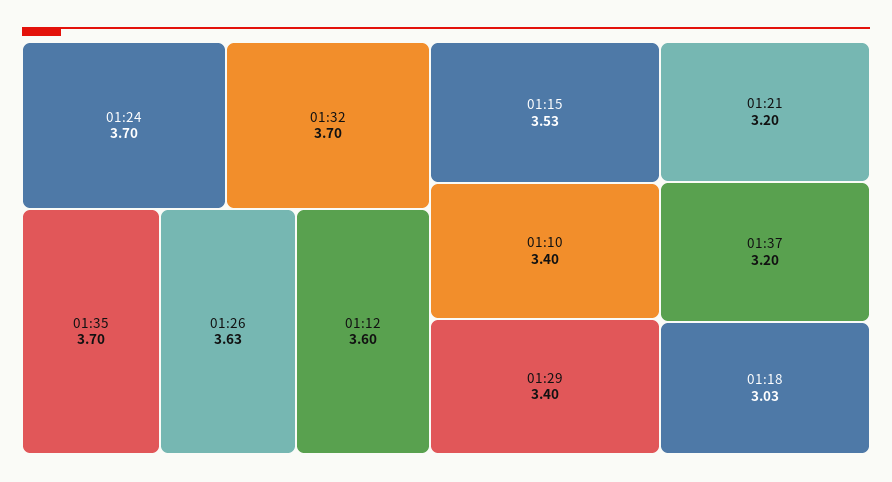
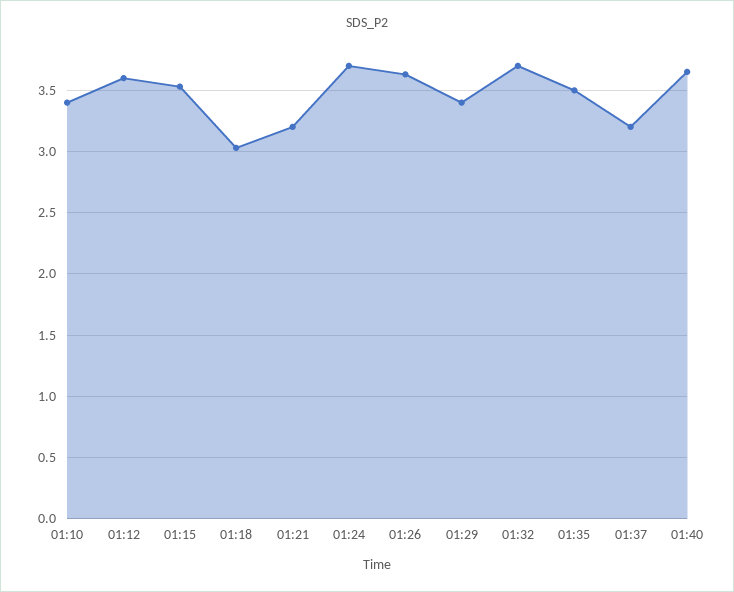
01:35: 3.7 -> 3.5
01:40: none -> 3.65

